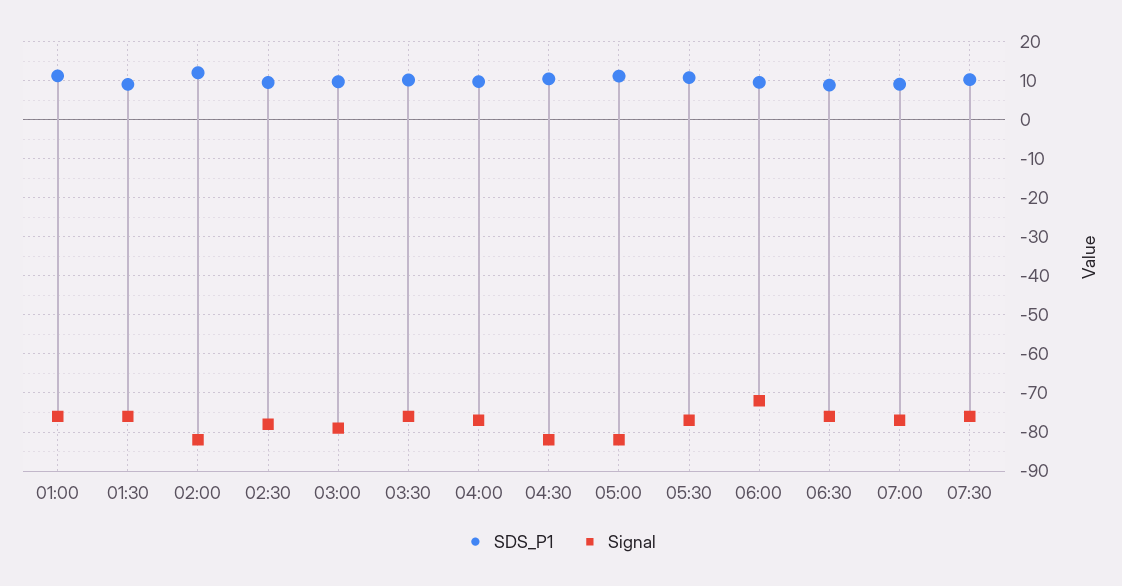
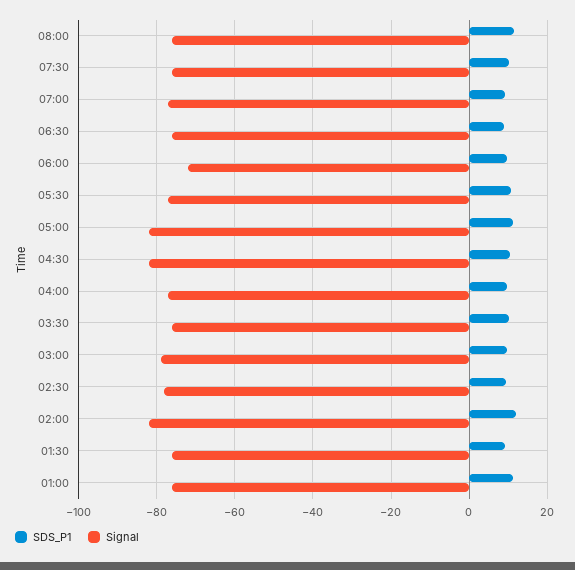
SDS_P1, 08:00: none -> 12
Signal, 08:00: none -> -76

